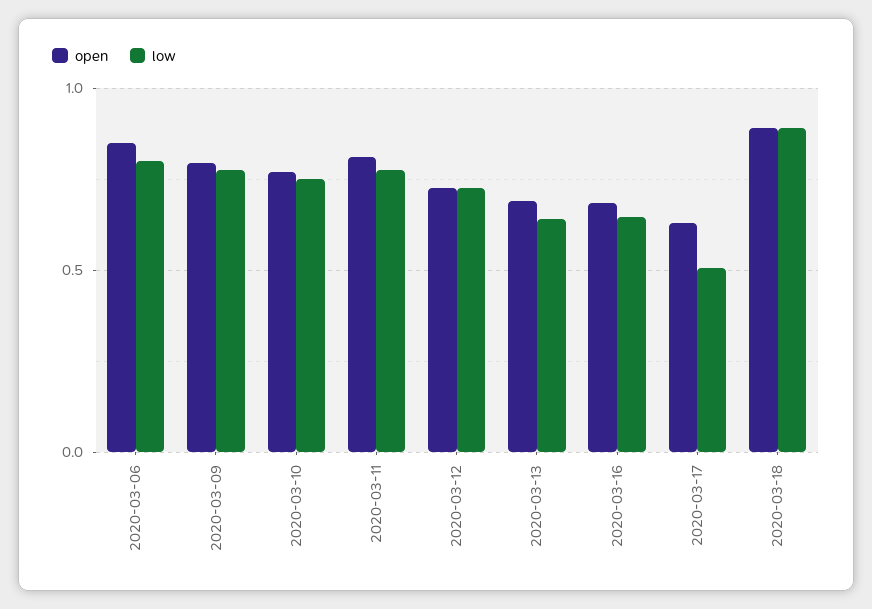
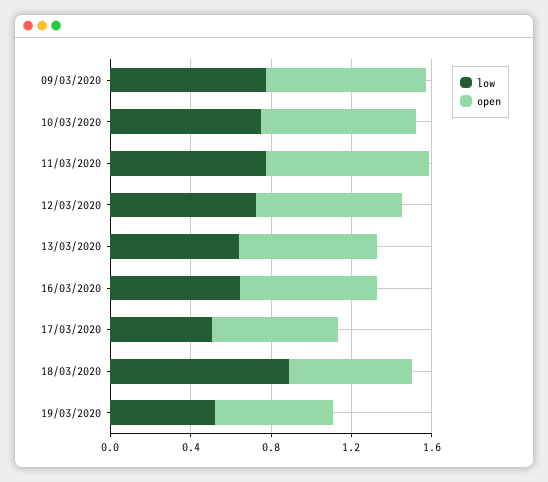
open, 2020-03-06: 0.85 -> none
low, 2020-03-06: 0.8 -> none
open, 2020-03-18: 0.9 -> 0.6
low, 19/03/2020: none -> 0.5
open, 19/03/2020: none -> 0.6

